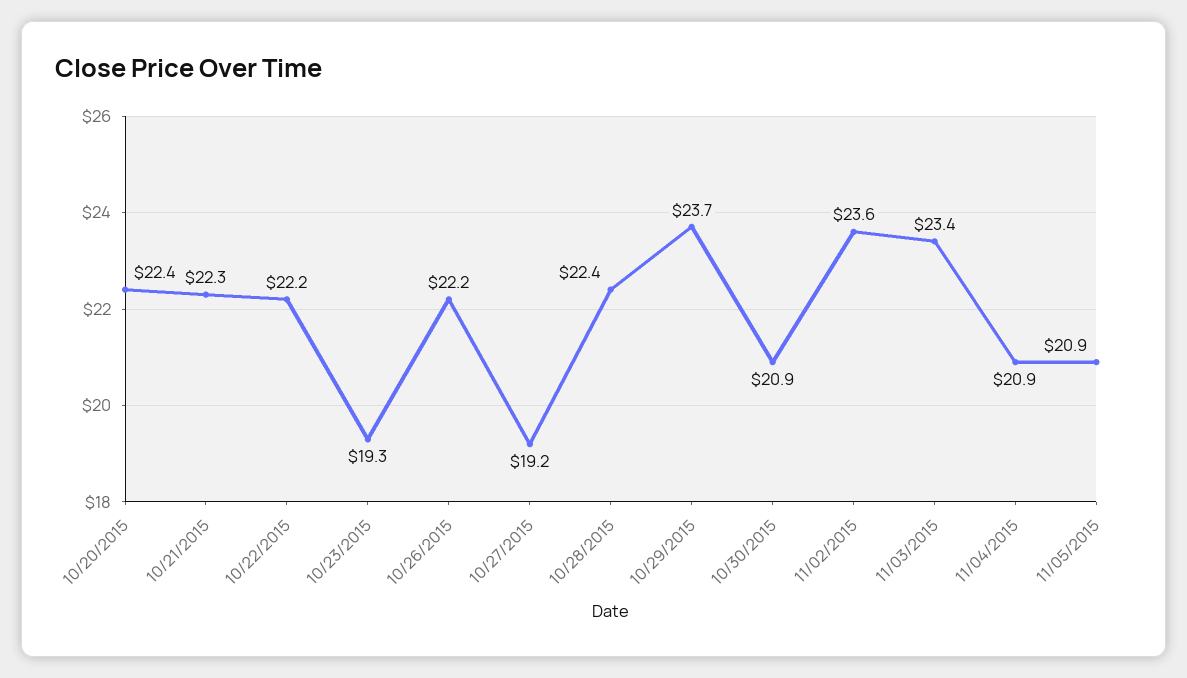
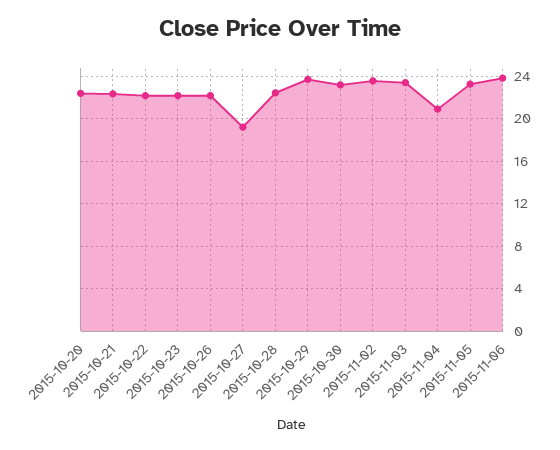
10/23/2015: 19.3 -> 22
10/30/2015: 20.9 -> 23
11/05/2015: 20.9 -> 23
2015-11-06: none -> 24

